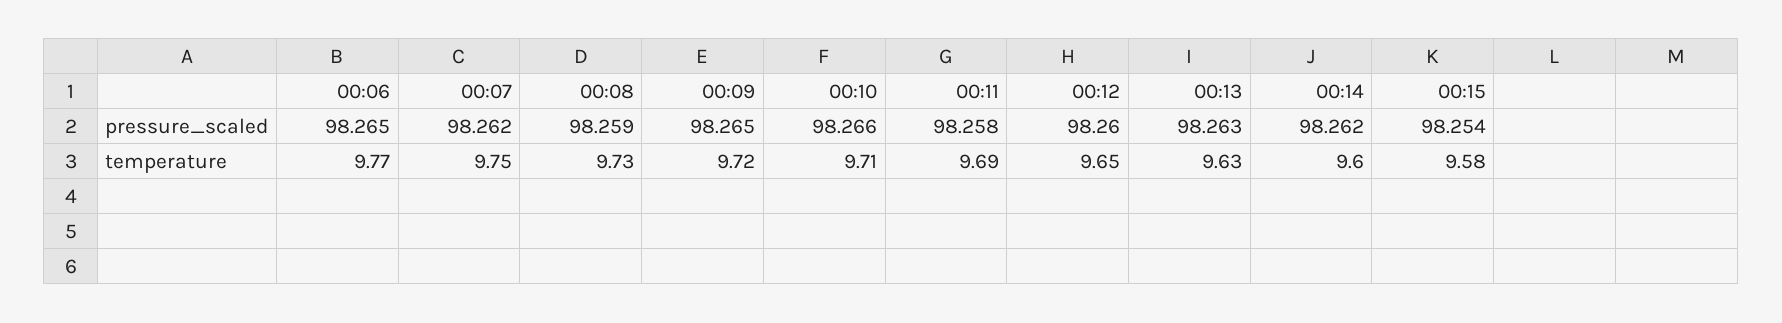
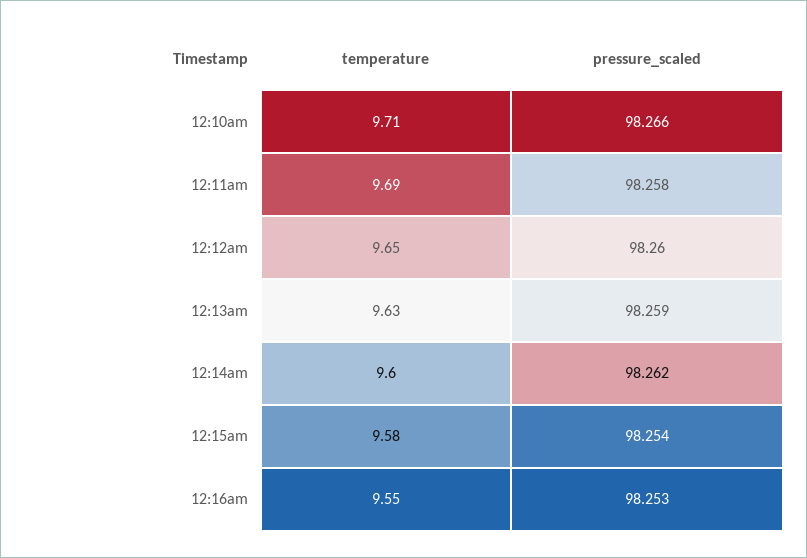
00:06, pressure_scaled: 98.265 -> none
00:07, pressure_scaled: 98.262 -> none
00:08, pressure_scaled: 98.259 -> none
00:09, pressure_scaled: 98.265 -> none
00:13, pressure_scaled: 98.263 -> 98.259
00:06, temperature: 9.77 -> none
00:07, temperature: 9.75 -> none
00:08, temperature: 9.73 -> none
00:09, temperature: 9.72 -> none
12:16am, temperature: none -> 9.55
12:16am, pressure_scaled: none -> 98.253

